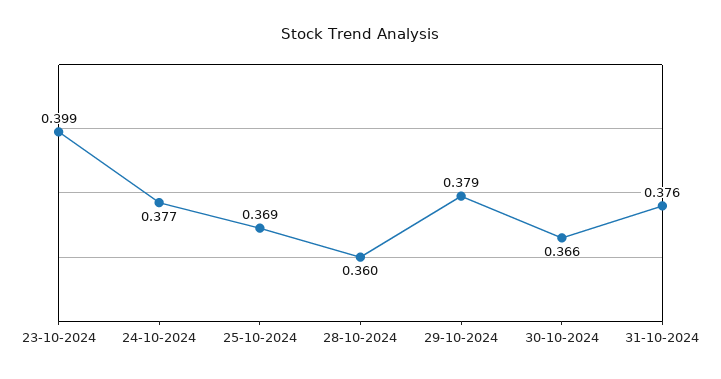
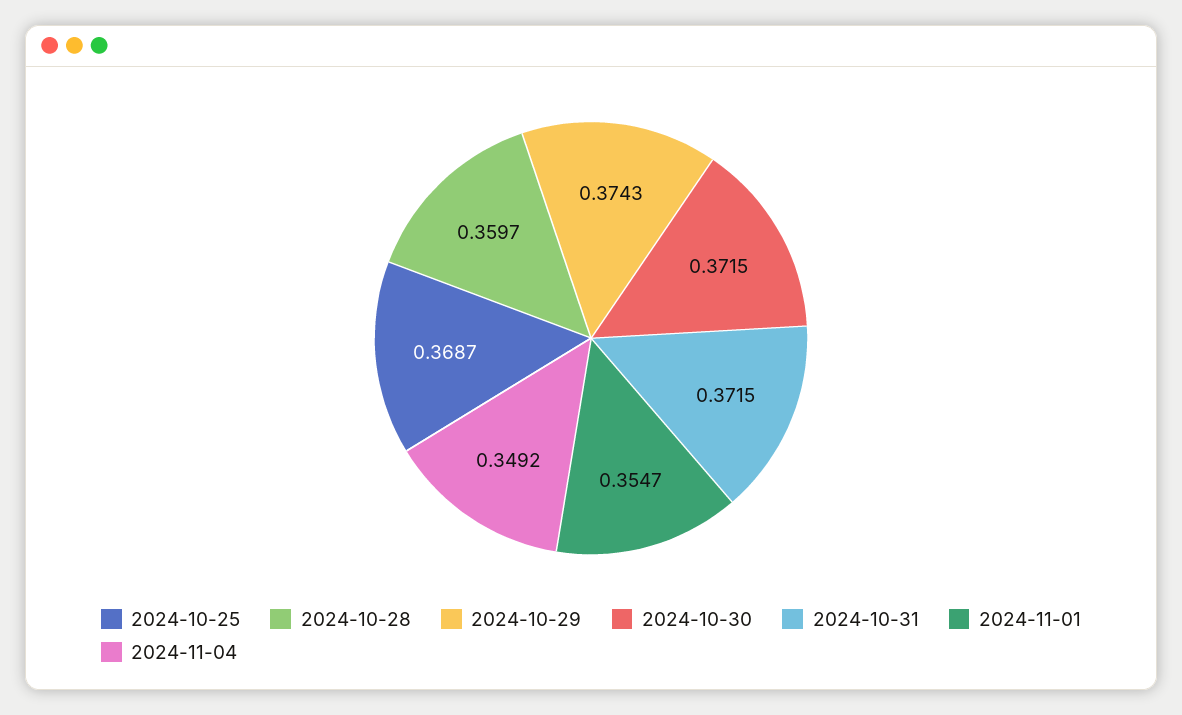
23-10-2024: 0.399 -> none
24-10-2024: 0.377 -> none
29-10-2024: 0.379 -> 0.3743
30-10-2024: 0.366 -> 0.3715
31-10-2024: 0.376 -> 0.3715
2024-11-01: none -> 0.3547
2024-11-04: none -> 0.3492

